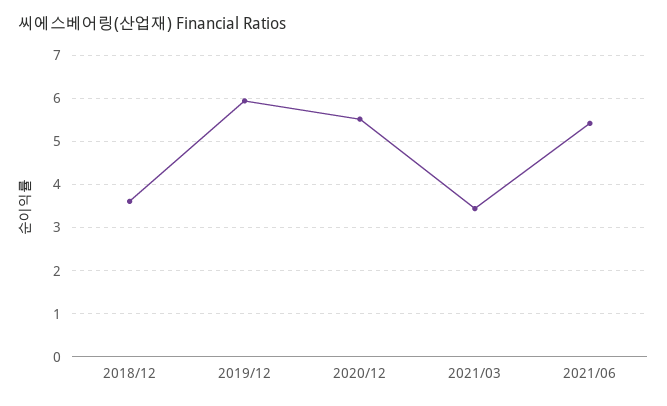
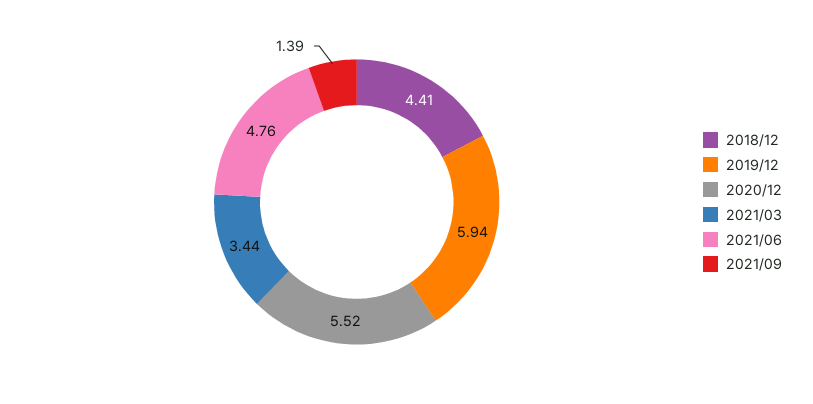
2018/12: 3.6 -> 4.41
2021/06: 5.4 -> 4.76
2021/09: none -> 1.39

